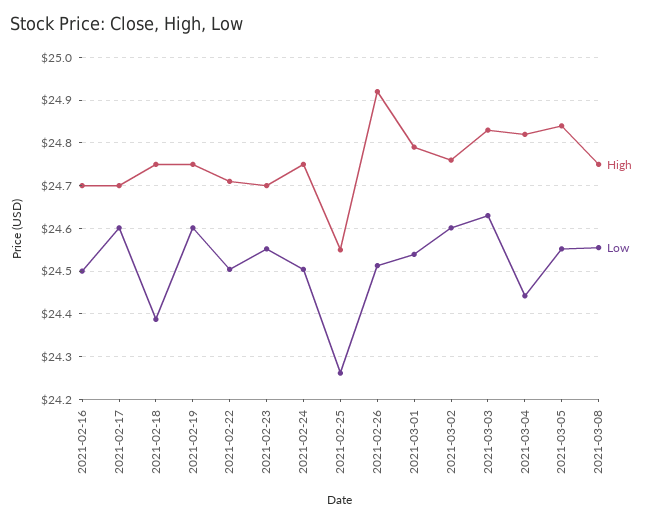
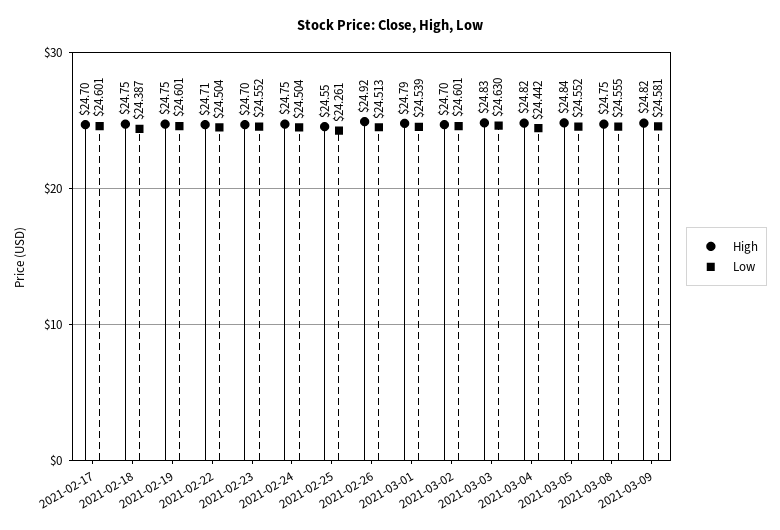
High, 2021-02-16: 24.7 -> none
Low, 2021-02-16: 24.5 -> none
High, 2021-03-02: 24.76 -> 24.7
High, 2021-03-09: none -> 24.82
Low, 2021-03-09: none -> 24.581

